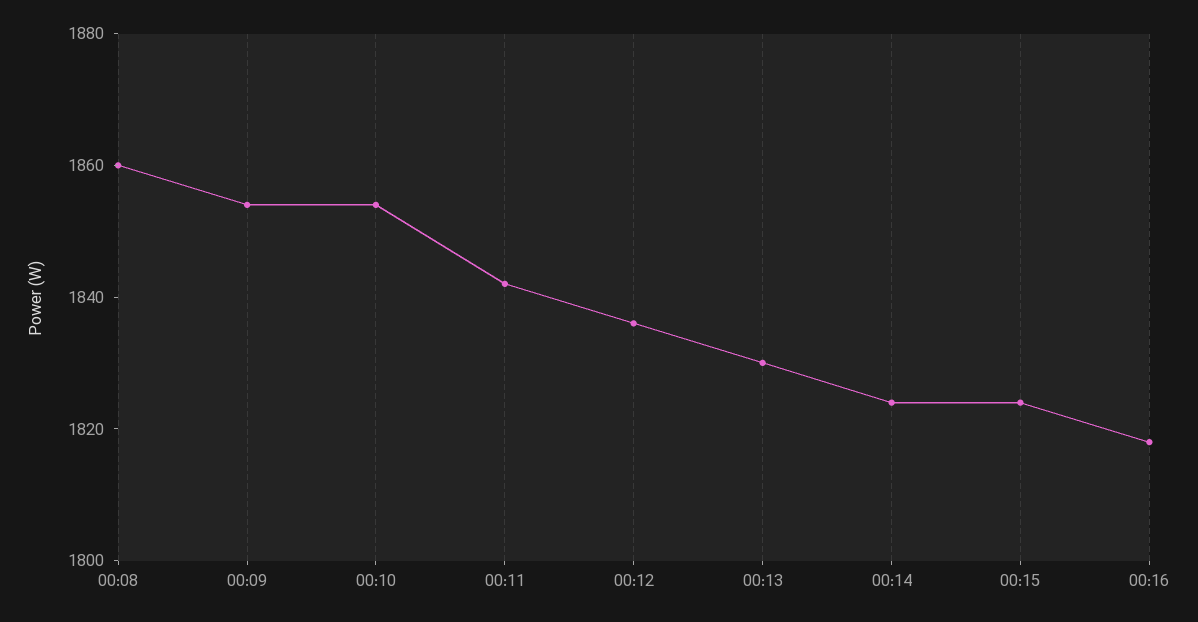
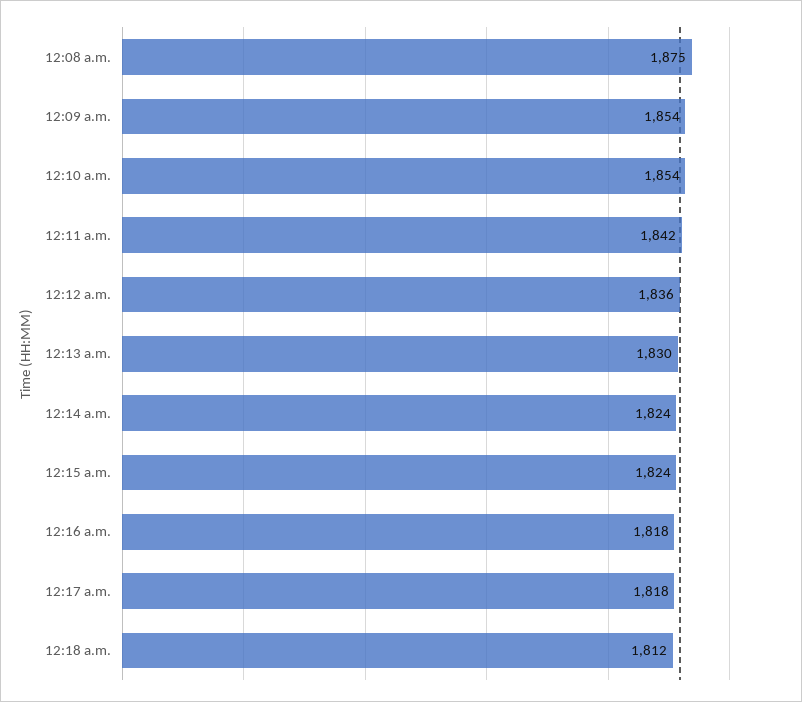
00:08: 1860 -> 1875
12:17 a.m.: none -> 1818
12:18 a.m.: none -> 1812

